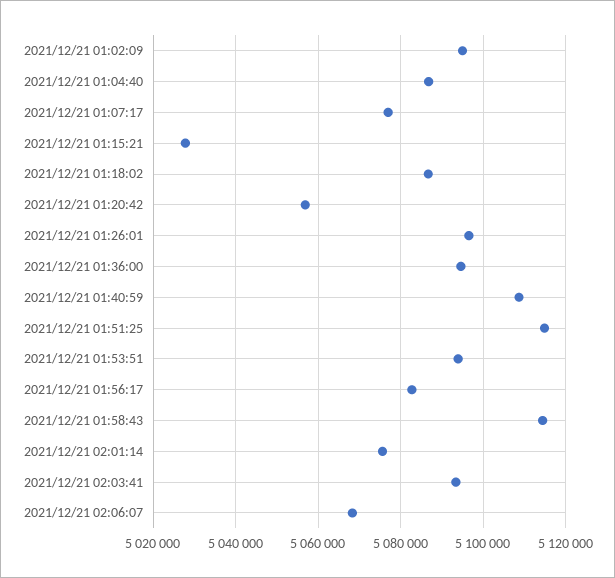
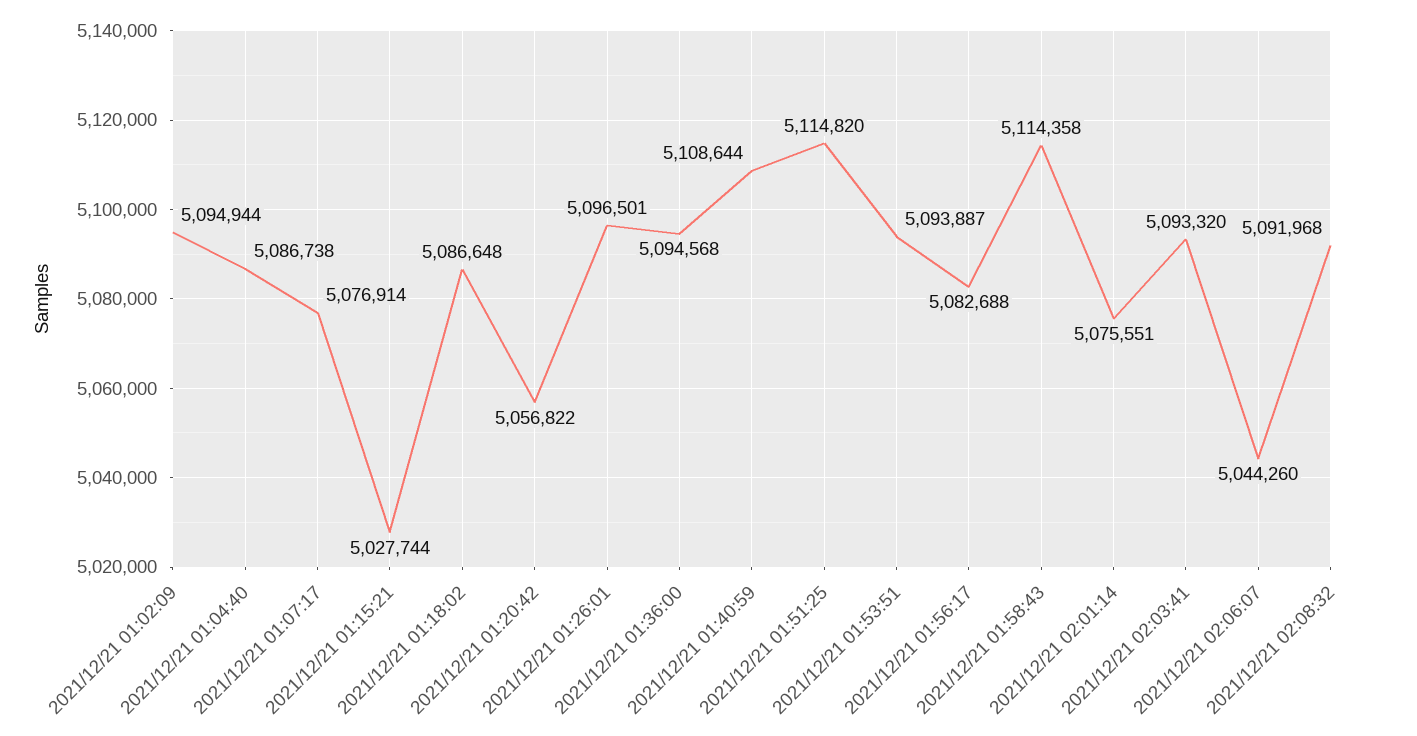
2021/12/21 02:06:07: 5068000 -> 5044260
2021/12/21 02:08:32: none -> 5091968

